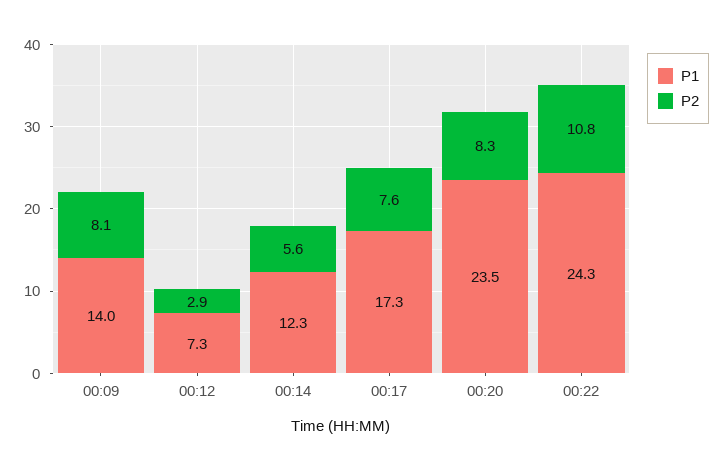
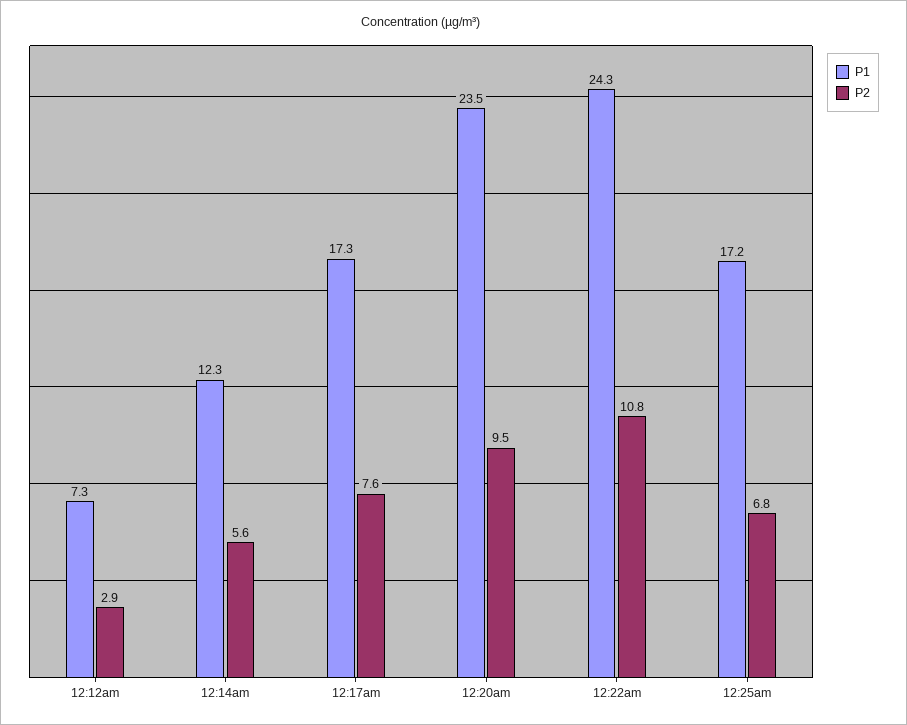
P1, 00:09: 14 -> none
P2, 00:09: 8.1 -> none
P2, 00:20: 8.3 -> 9.5
P1, 12:25am: none -> 17.2
P2, 12:25am: none -> 6.8

